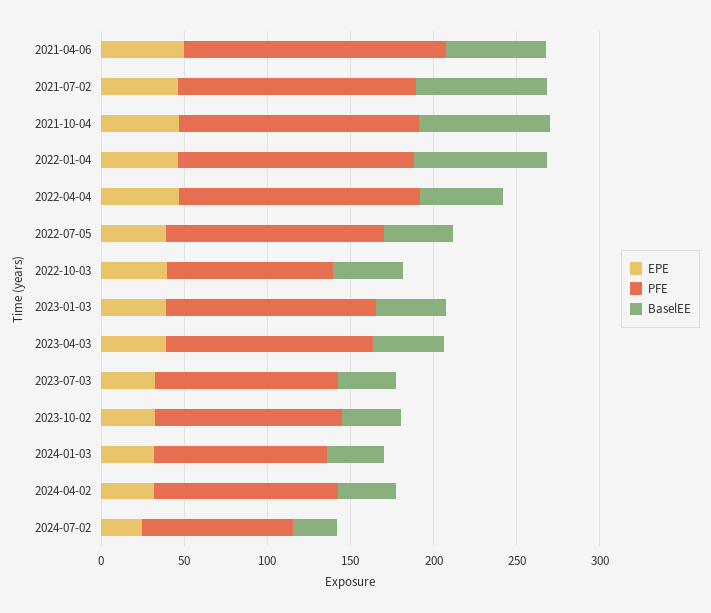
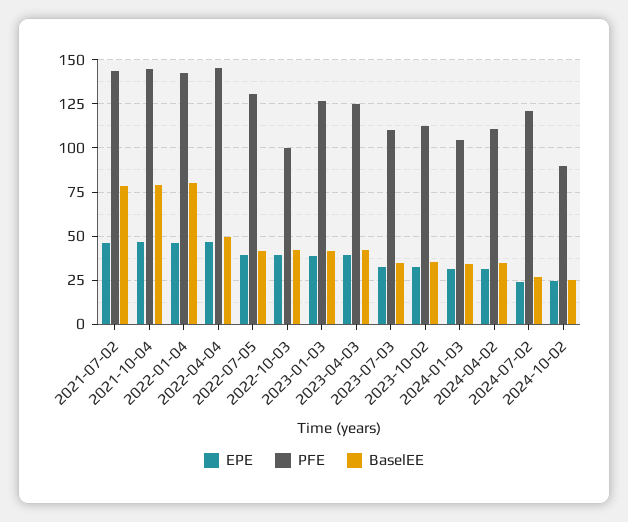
EPE, 2021-04-06: 50 -> none
PFE, 2021-04-06: 160 -> none
BaselEE, 2021-04-06: 60 -> none
PFE, 2024-07-02: 90 -> 120
EPE, 2024-10-02: none -> 25
PFE, 2024-10-02: none -> 90
BaselEE, 2024-10-02: none -> 25

